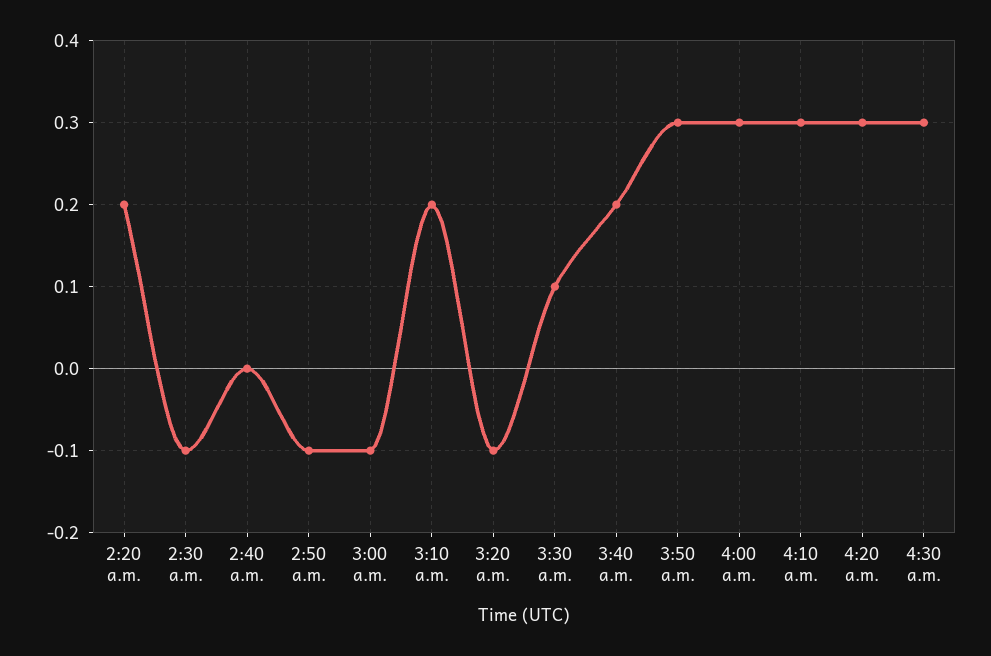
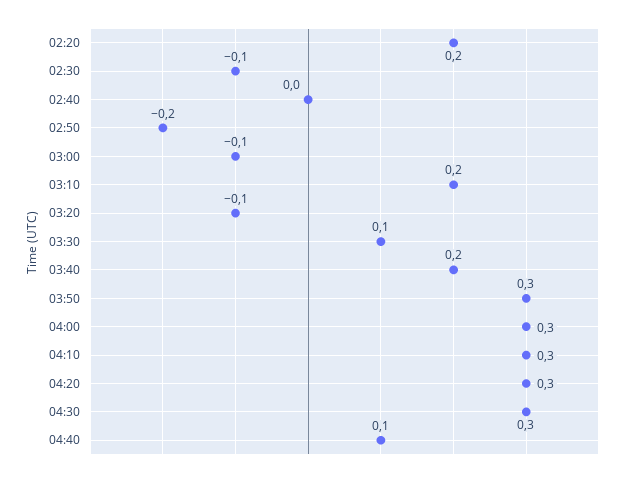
2:50 a.m.: -0.1 -> -0.2
04:40: none -> 0.1

